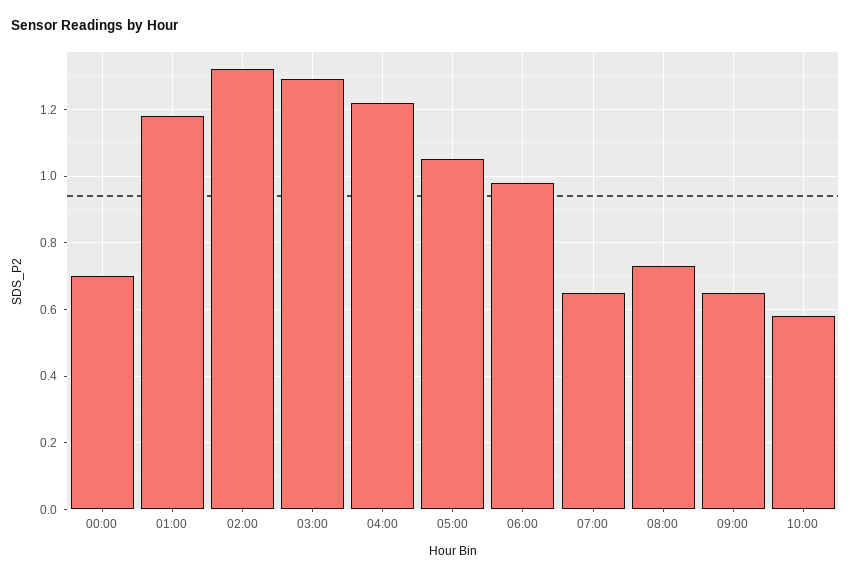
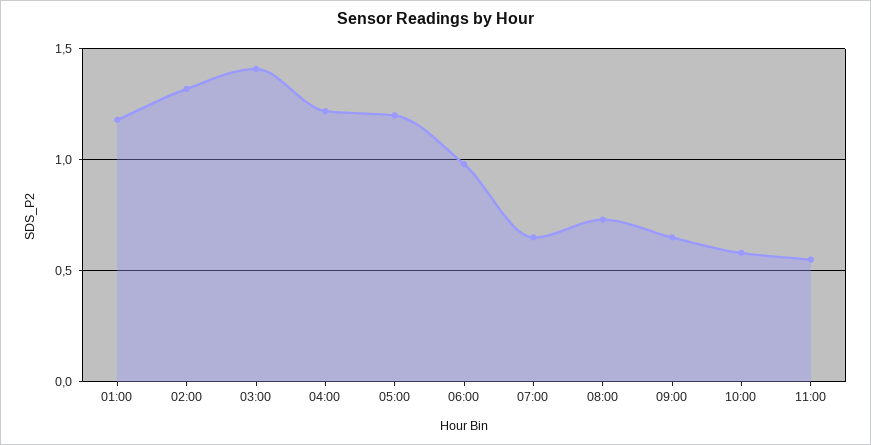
00:00: 0.7 -> none
03:00: 1.3 -> 1.4
05:00: 1.05 -> 1.2
11:00: none -> 0.55

